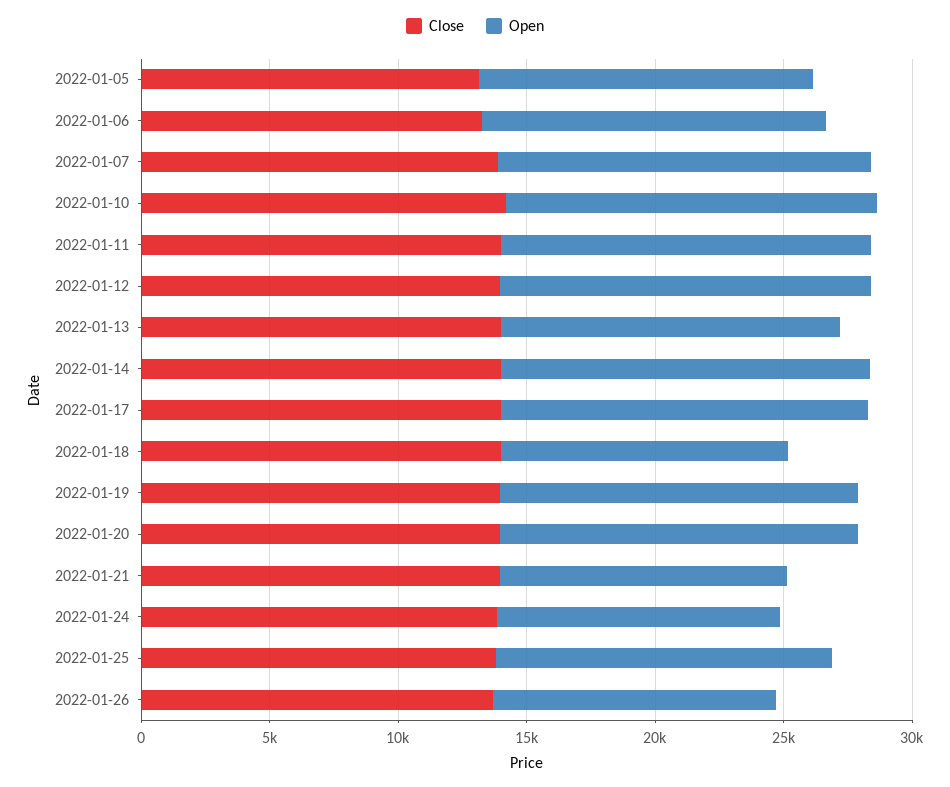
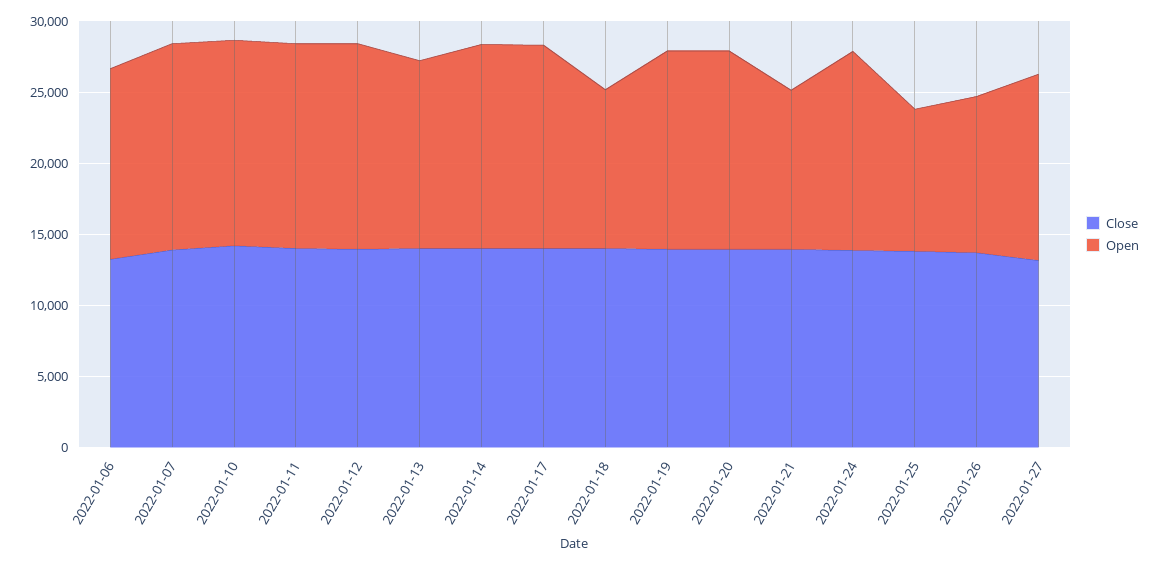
Close, 2022-01-05: 13000 -> none
Open, 2022-01-05: 13000 -> none
Open, 2022-01-24: 11000 -> 14000
Open, 2022-01-25: 13000 -> 10000
Close, 2022-01-27: none -> 13000
Open, 2022-01-27: none -> 13000

